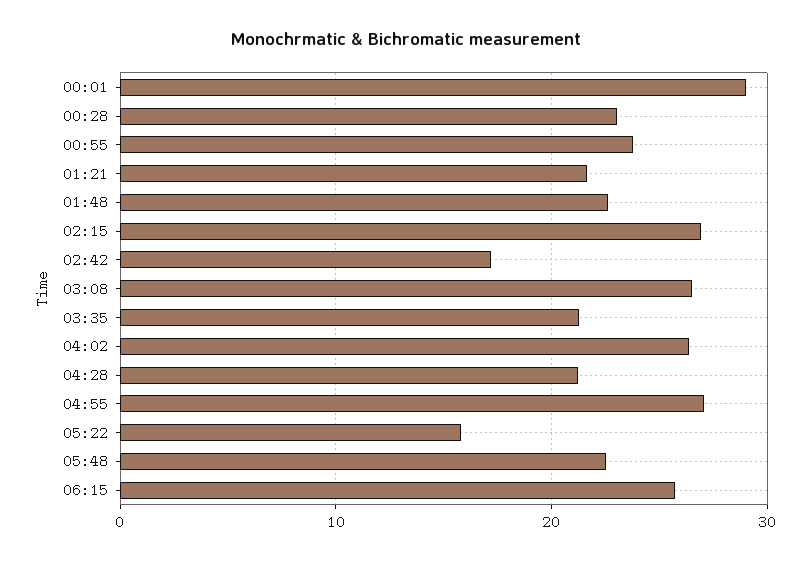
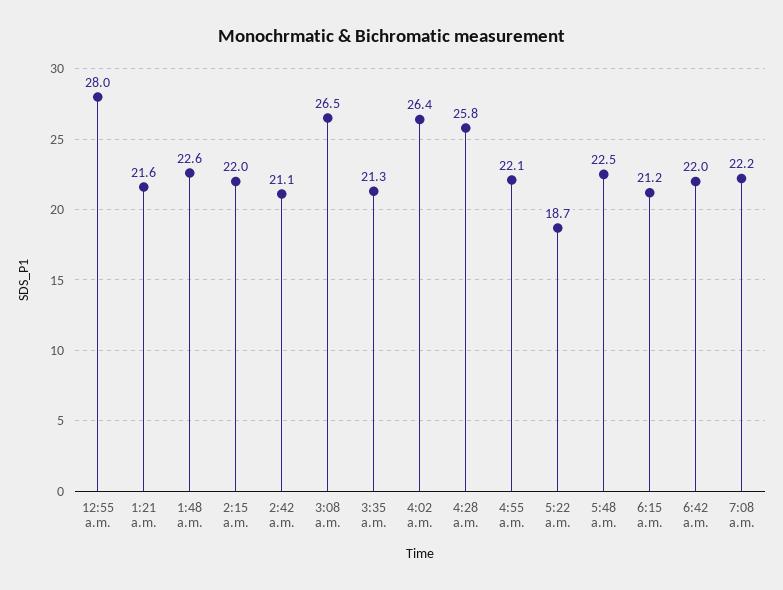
00:01: 29 -> none
00:28: 23 -> none
00:55: 24 -> 28
02:15: 27 -> 22
02:42: 17 -> 21.1
04:28: 21 -> 25.8
04:55: 27 -> 22.1
05:22: 16 -> 18.7
06:15: 26 -> 21.2
6:42 a.m.: none -> 22
7:08 a.m.: none -> 22.2

